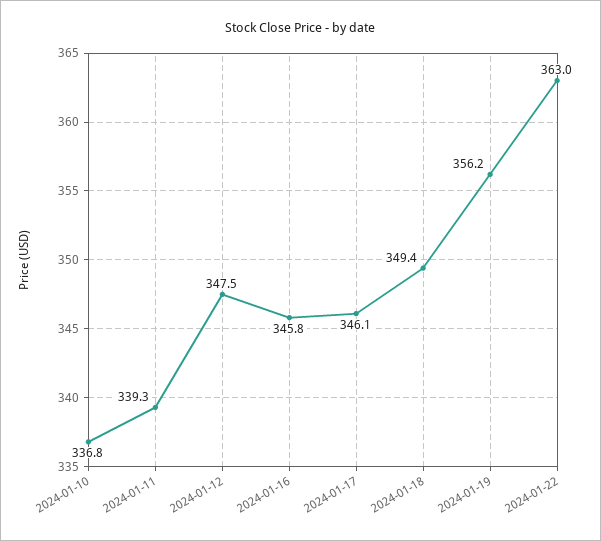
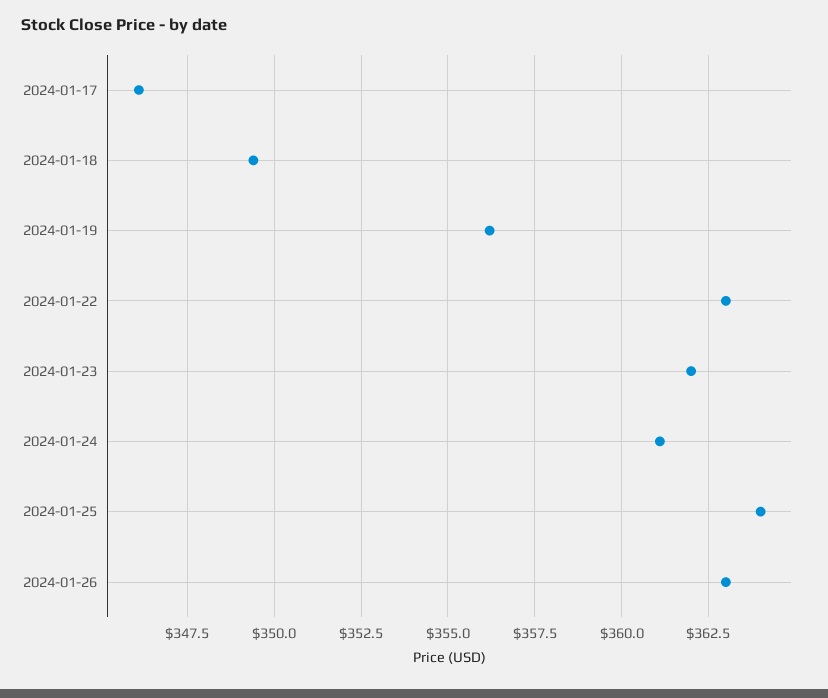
2024-01-10: 336.8 -> none
2024-01-11: 339.3 -> none
2024-01-12: 347.5 -> none
2024-01-16: 345.8 -> none
2024-01-23: none -> 362
2024-01-24: none -> 361
2024-01-25: none -> 364
2024-01-26: none -> 363

